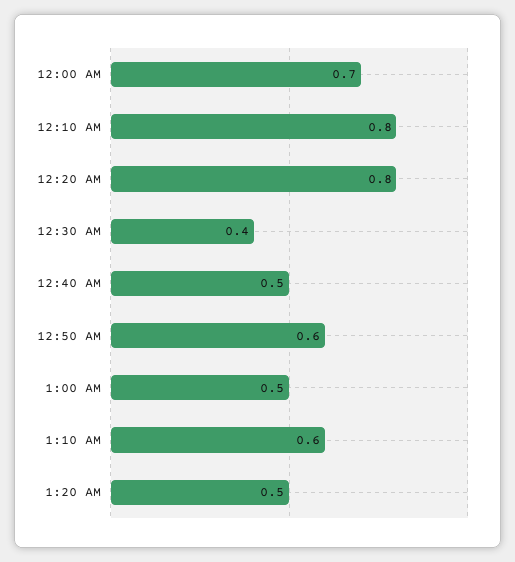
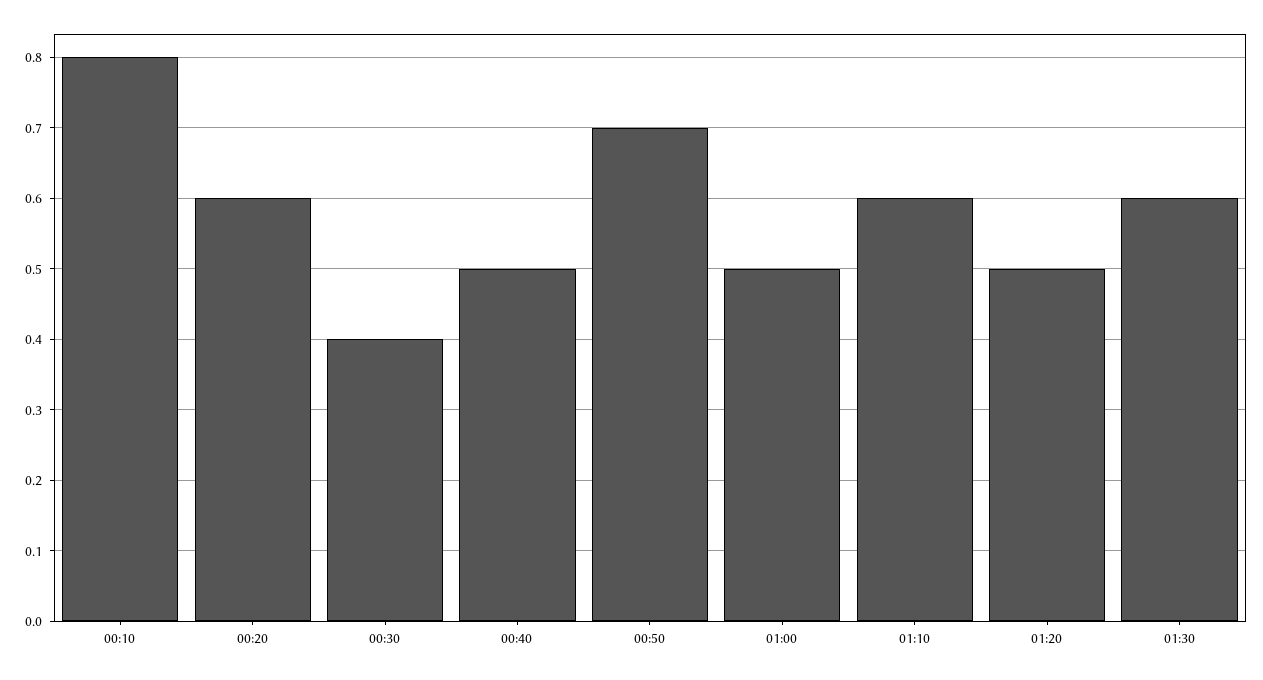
12:00 AM: 0.7 -> none
12:20 AM: 0.8 -> 0.6
12:50 AM: 0.6 -> 0.7
01:30: none -> 0.6

